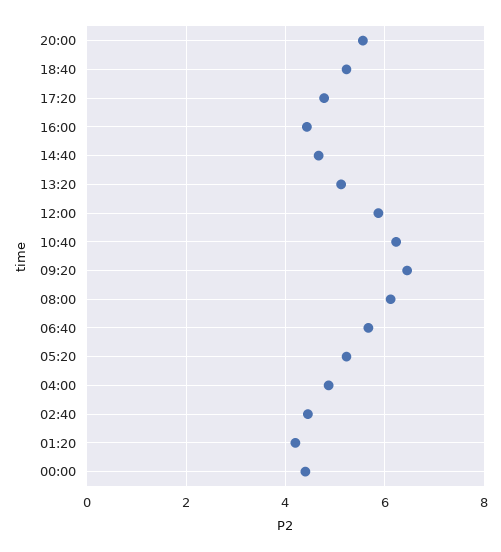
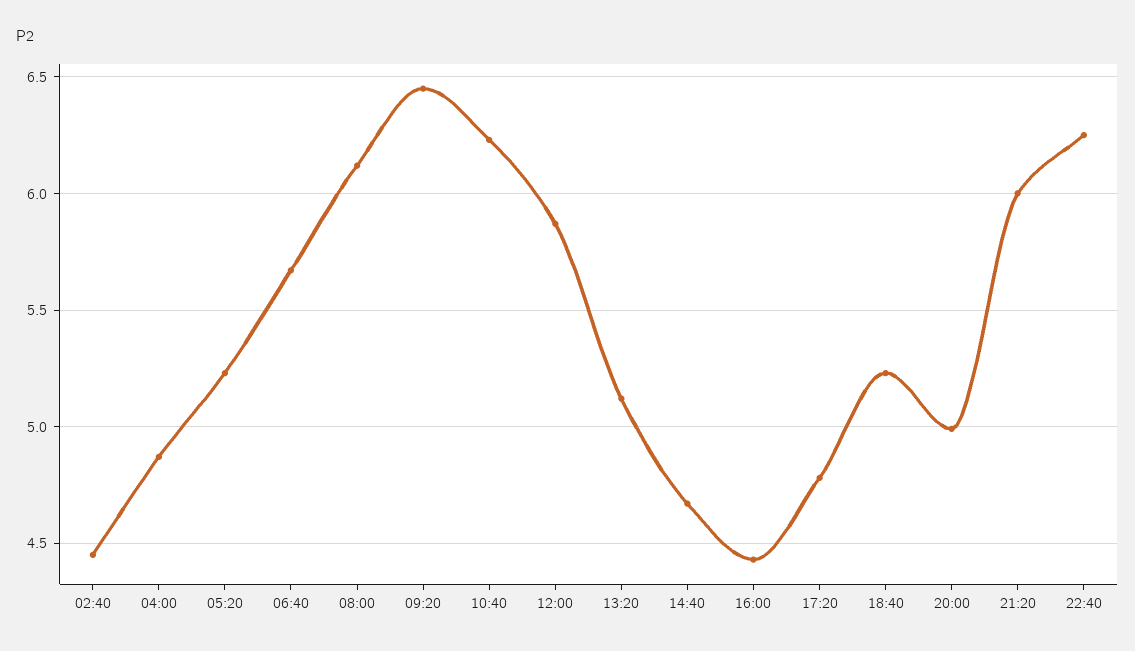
20:00: 5.6 -> 5
01:20: 4.2 -> none
00:00: 4.4 -> none
21:20: none -> 6
22:40: none -> 6.25

